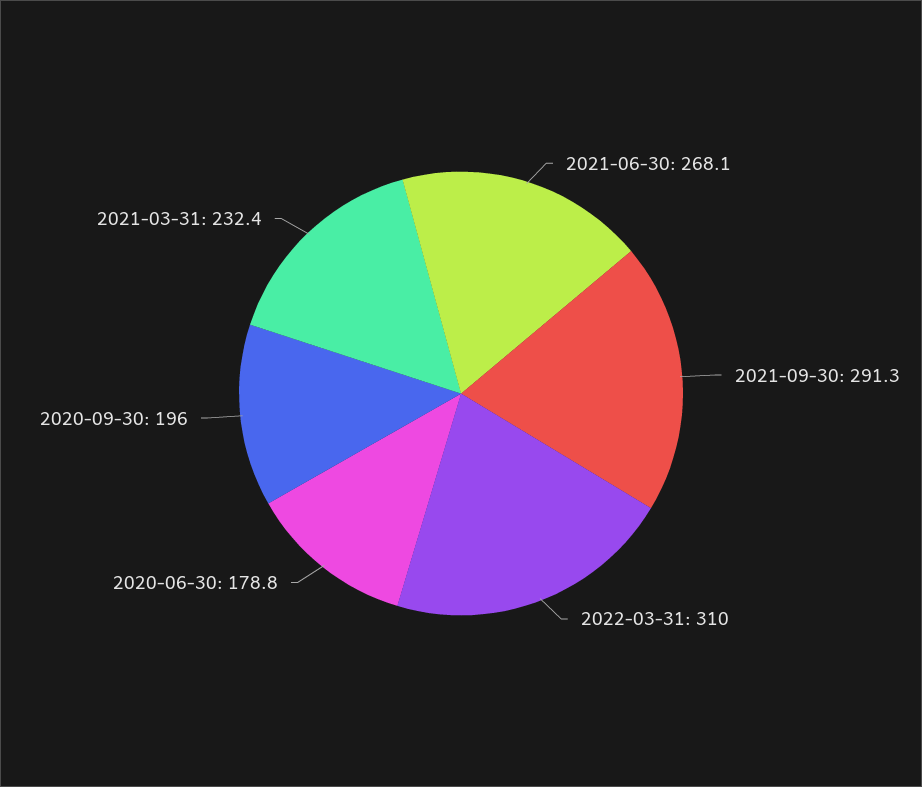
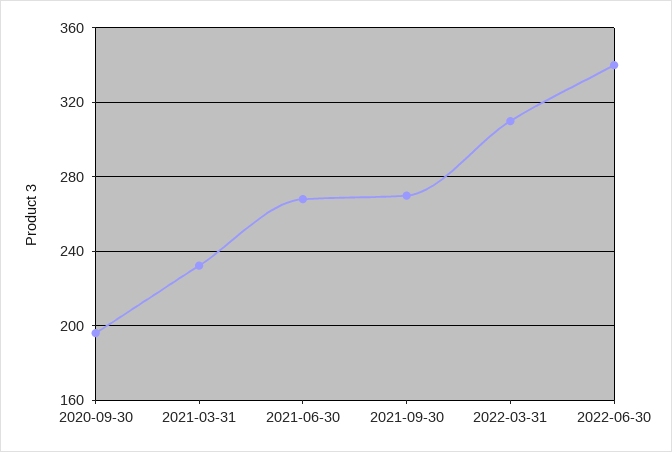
2021-09-30: 291.3 -> 270
2020-06-30: 178.8 -> none
2022-06-30: none -> 340

